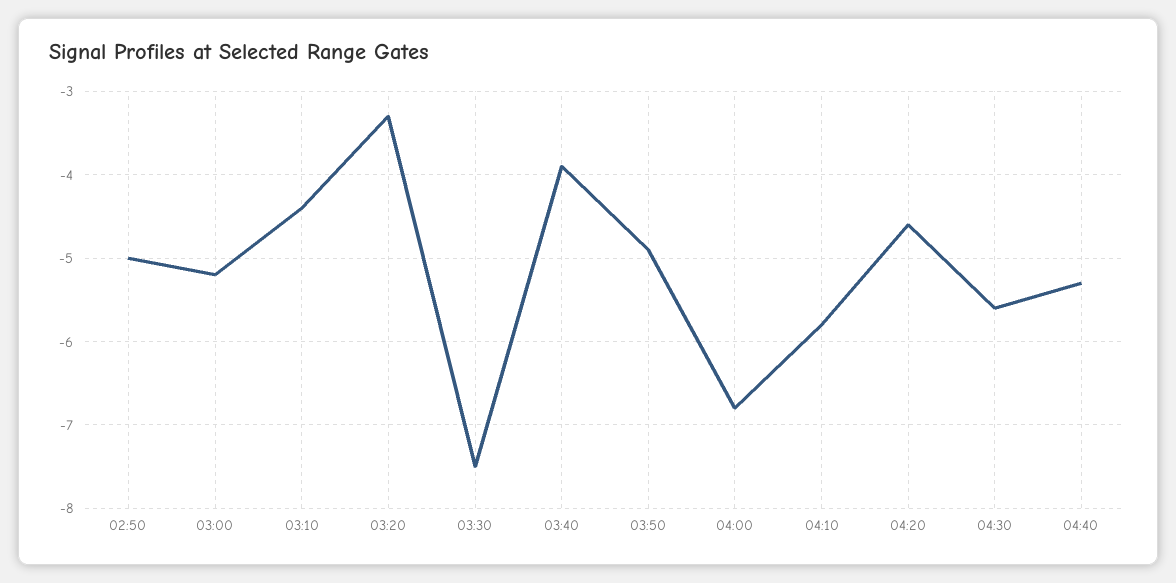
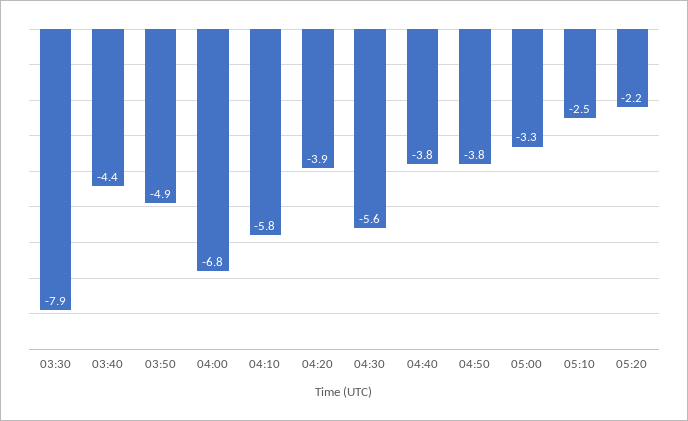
02:50: -5 -> none
03:00: -5.2 -> none
03:10: -4.4 -> none
03:20: -3.3 -> none
03:30: -7.5 -> -7.9
03:40: -3.9 -> -4.4
04:20: -4.6 -> -3.9
04:40: -5.3 -> -3.8
04:50: none -> -3.8
05:00: none -> -3.3
05:10: none -> -2.5
05:20: none -> -2.2

